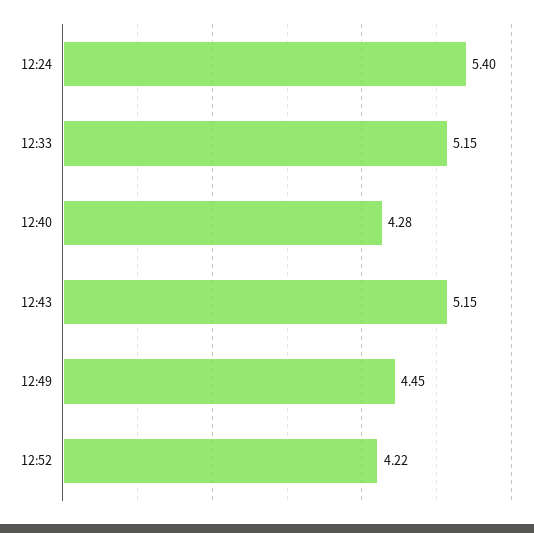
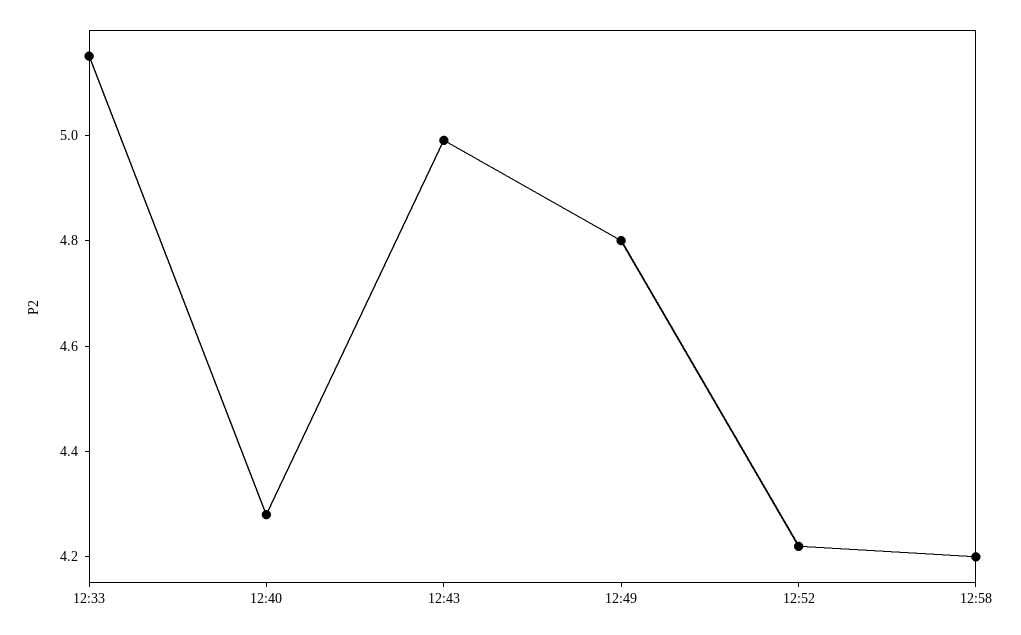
12:24: 5.4 -> none
12:43: 5.15 -> 5
12:49: 4.45 -> 4.8
12:58: none -> 4.2

